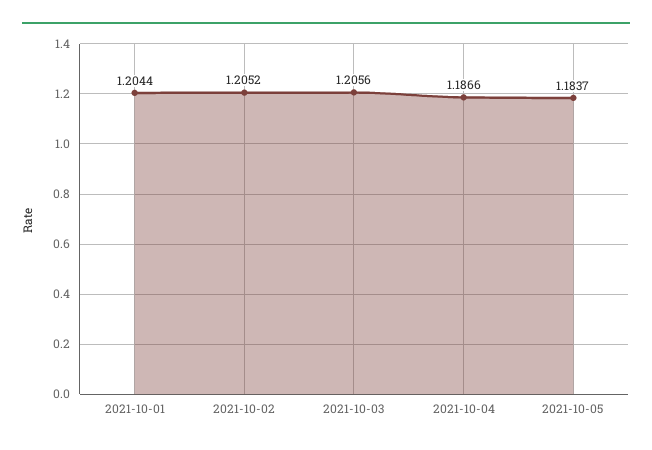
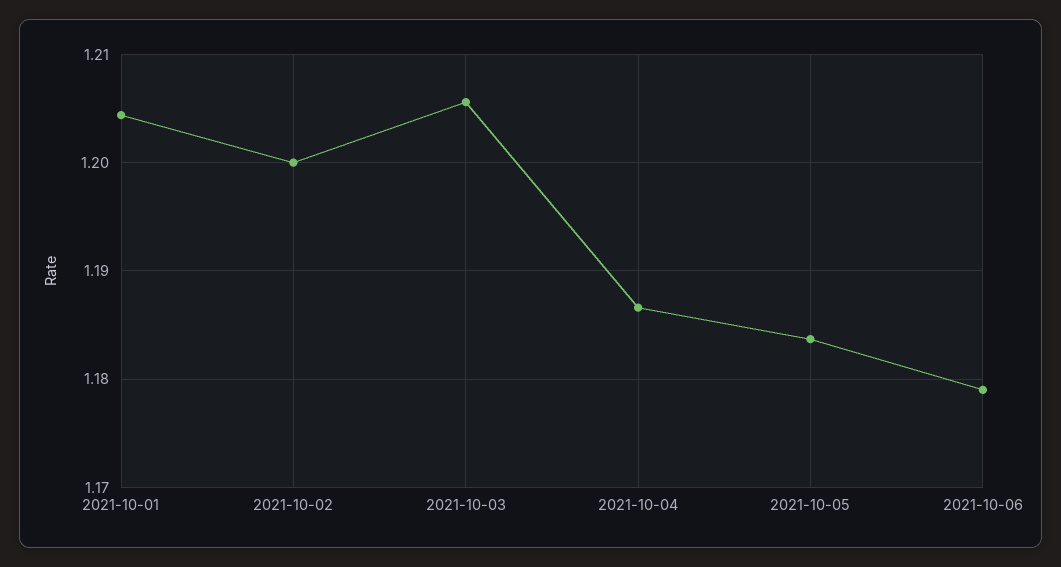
2021-10-02: 1.2052 -> 1.2
2021-10-06: none -> 1.179

